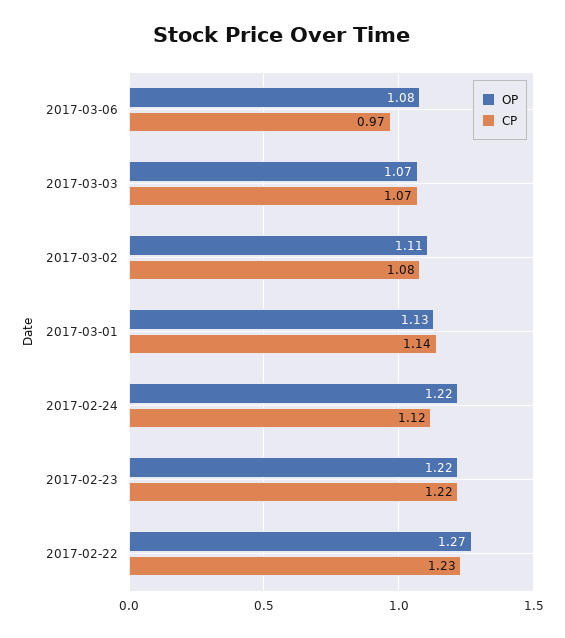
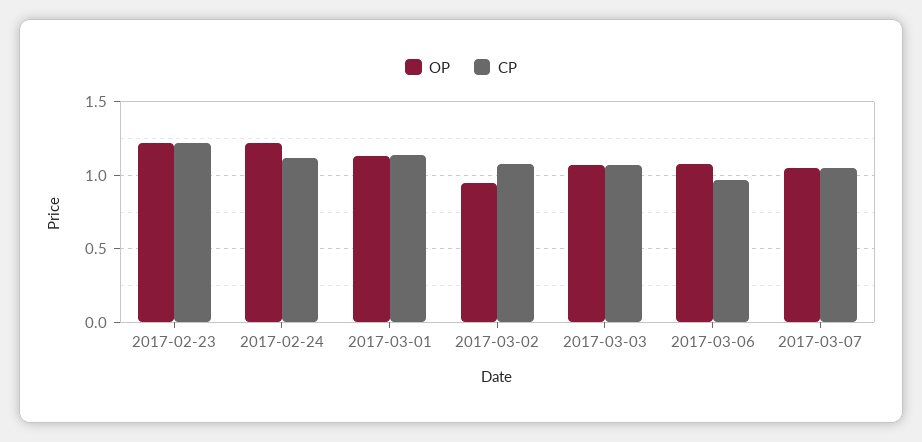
OP, 2017-03-02: 1.11 -> 0.95
OP, 2017-02-22: 1.27 -> none
CP, 2017-02-22: 1.23 -> none
OP, 2017-03-07: none -> 1.05
CP, 2017-03-07: none -> 1.05

